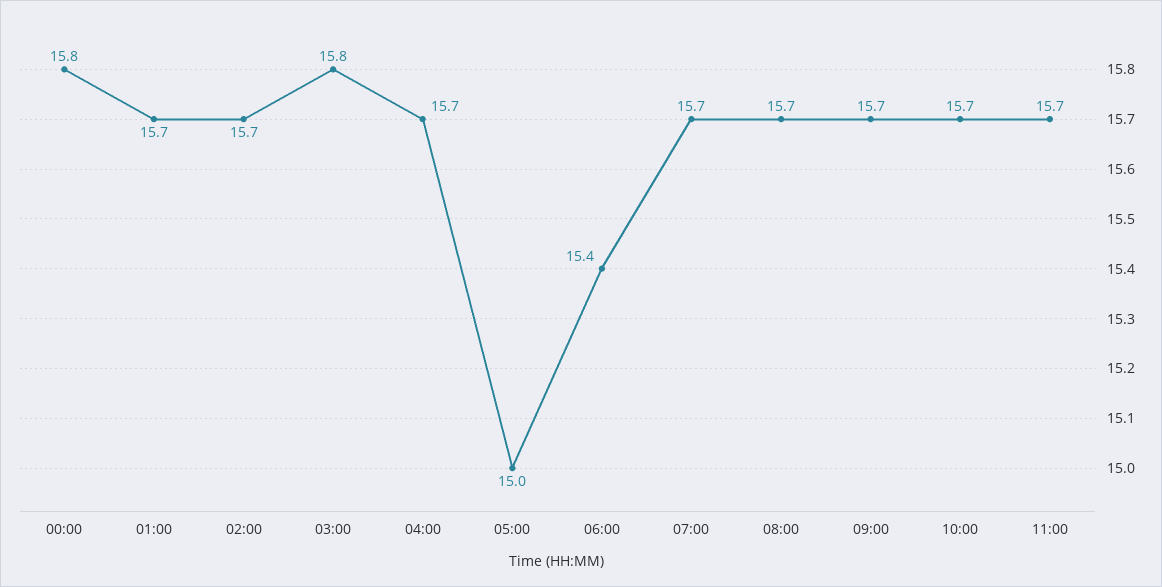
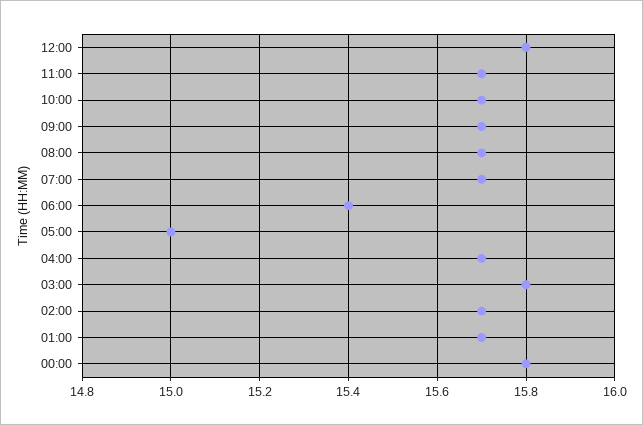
12:00: none -> 15.8

